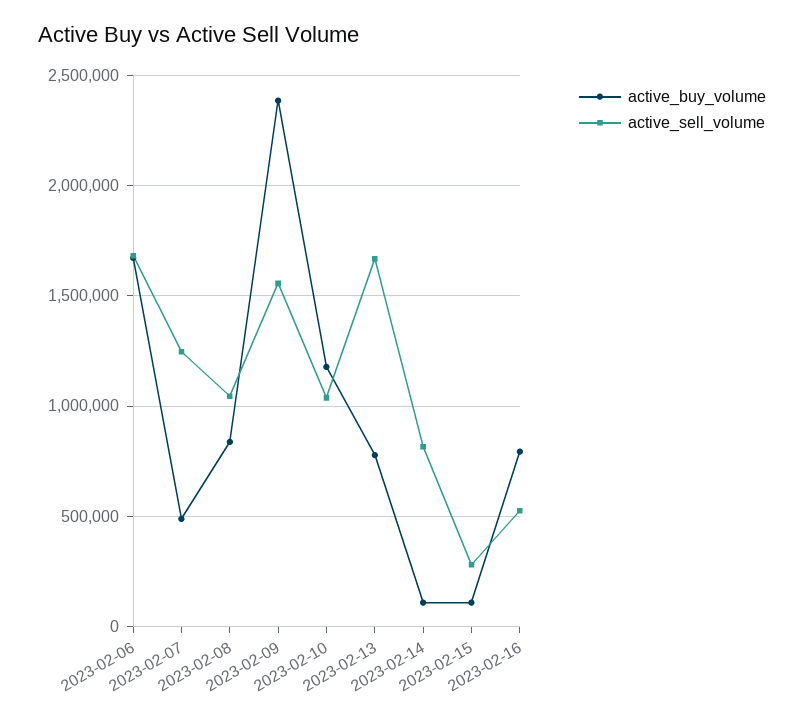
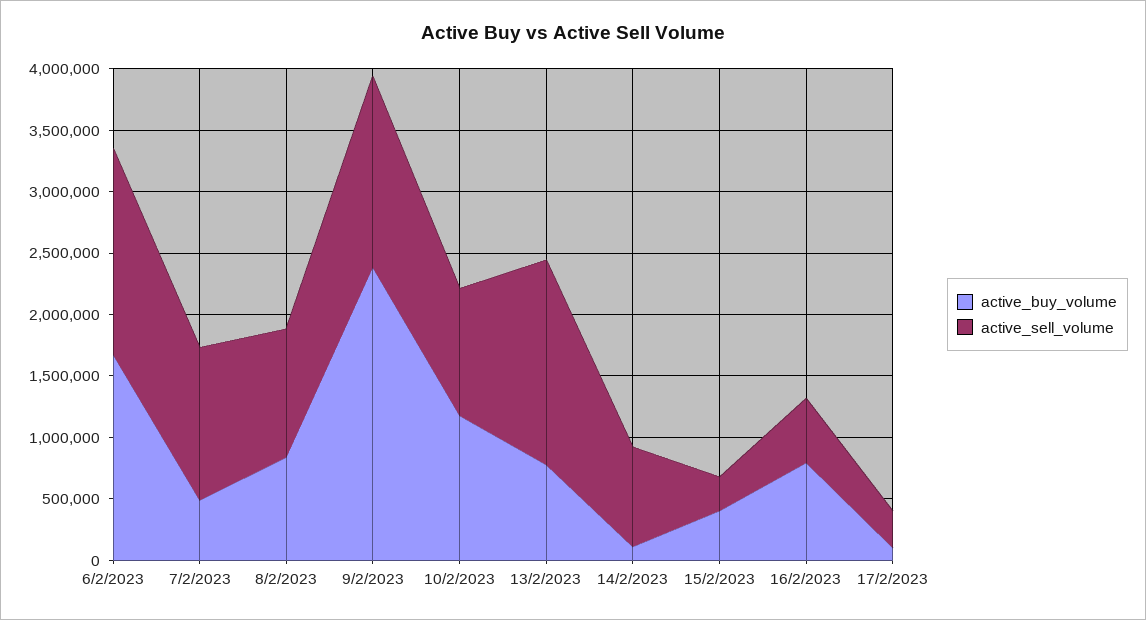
active_buy_volume, 2023-02-15: 100000 -> 400000
active_buy_volume, 17/2/2023: none -> 100000
active_sell_volume, 17/2/2023: none -> 300000

